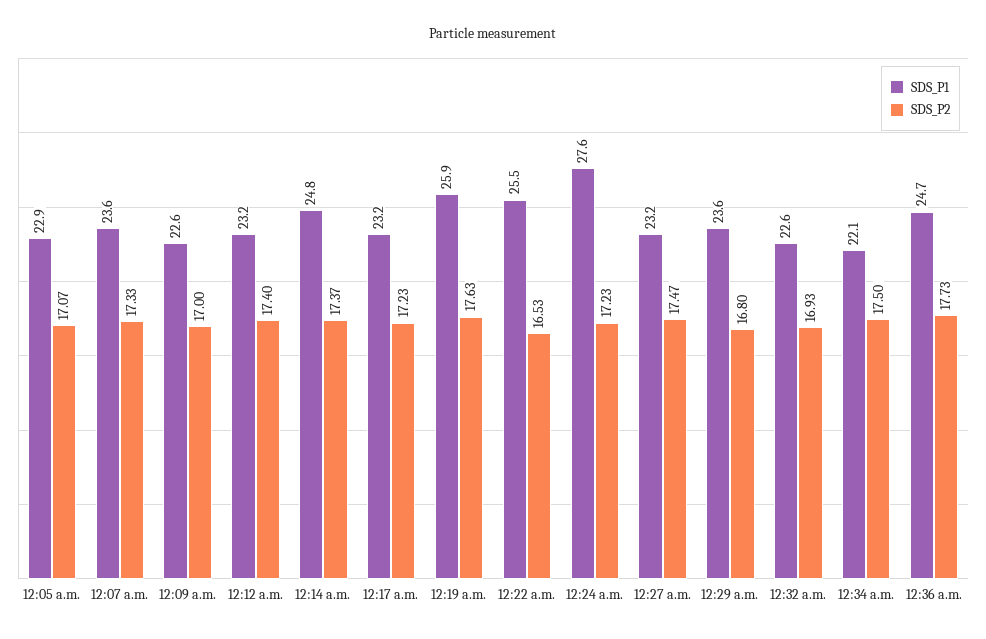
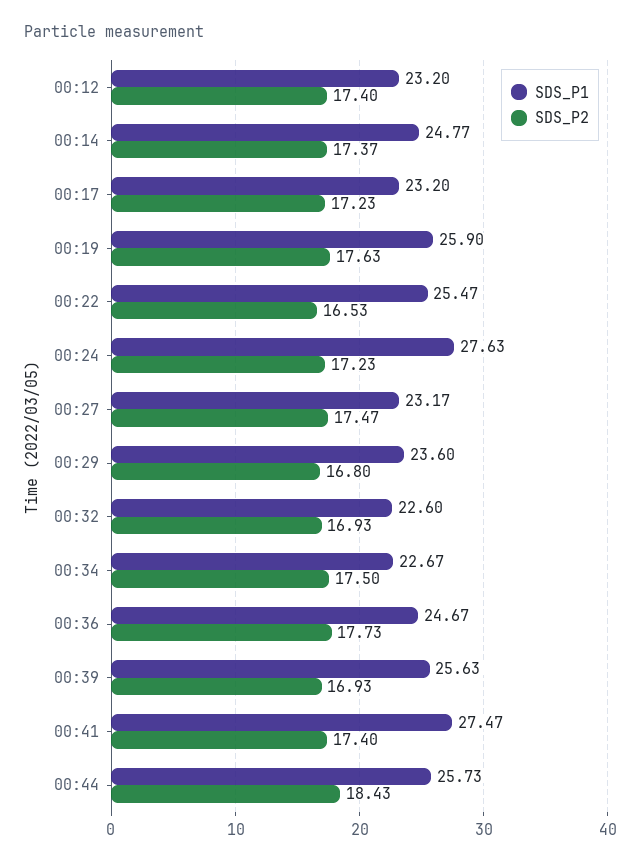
SDS_P1, 12:05 a.m.: 22.9 -> none
SDS_P2, 12:05 a.m.: 17.07 -> none
SDS_P1, 12:07 a.m.: 23.6 -> none
SDS_P2, 12:07 a.m.: 17.33 -> none
SDS_P1, 12:09 a.m.: 22.6 -> none
SDS_P2, 12:09 a.m.: 17 -> none
SDS_P1, 12:34 a.m.: 22.1 -> 22.67
SDS_P1, 00:39: none -> 25.63
SDS_P2, 00:39: none -> 16.93
SDS_P1, 00:41: none -> 27.47
SDS_P2, 00:41: none -> 17.4
SDS_P1, 00:44: none -> 25.73
SDS_P2, 00:44: none -> 18.43

